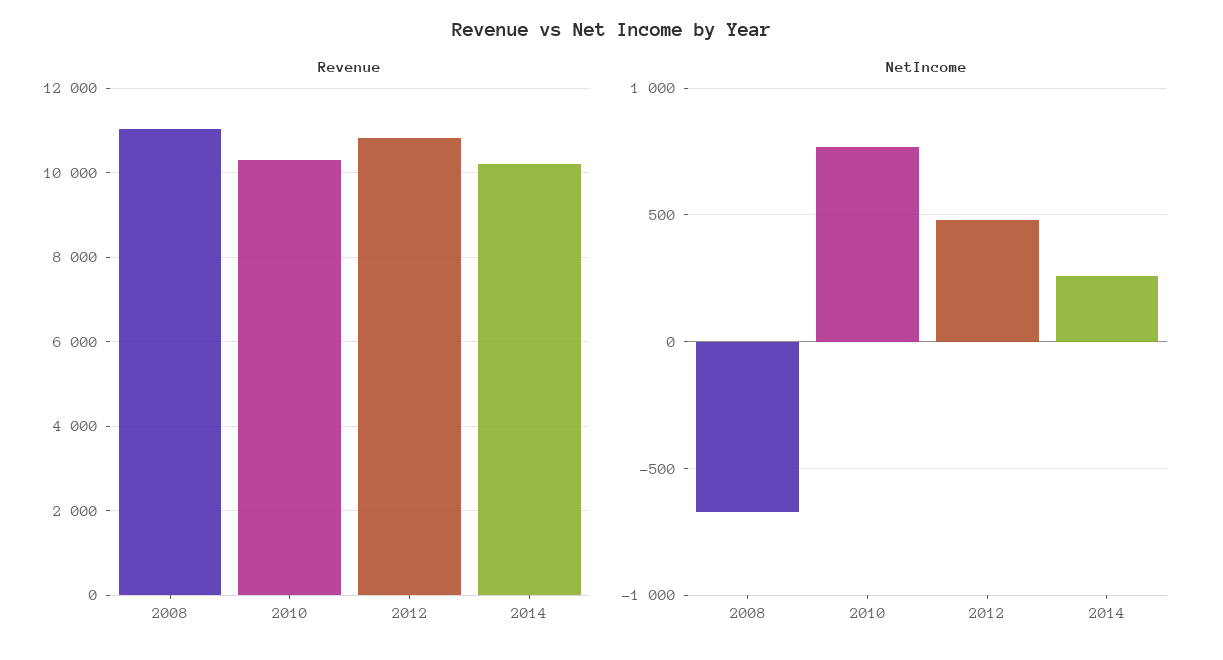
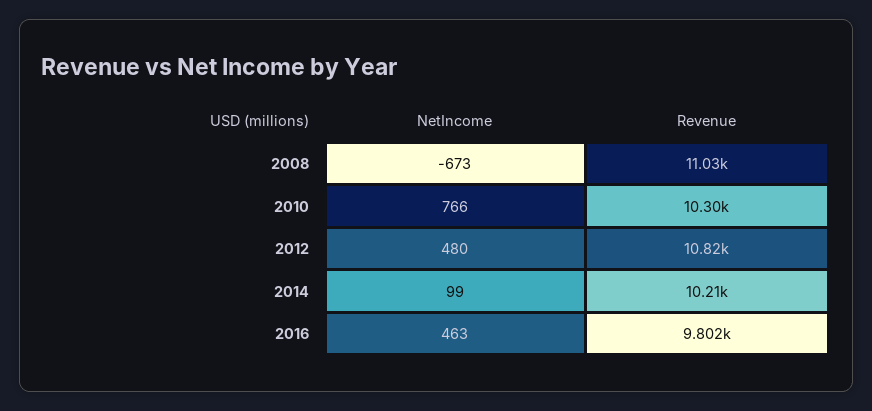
NetIncome, 2014: 250 -> 99
NetIncome, 2016: none -> 463
Revenue, 2016: none -> 9802

